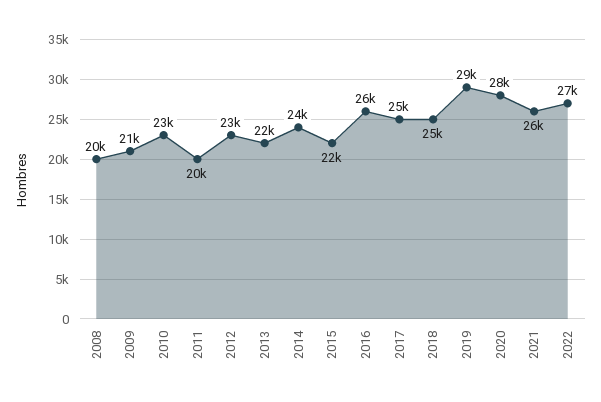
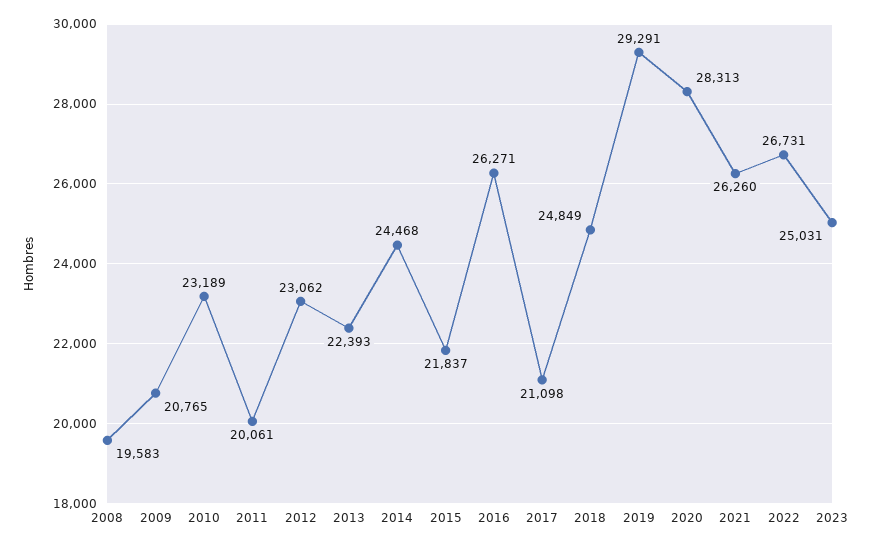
2017: 25000 -> 21098
2023: none -> 25031

